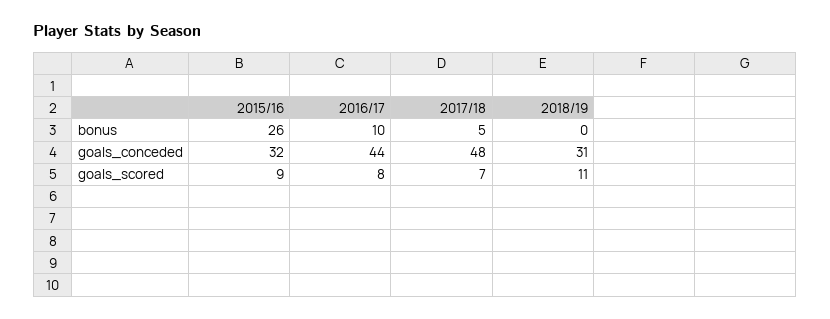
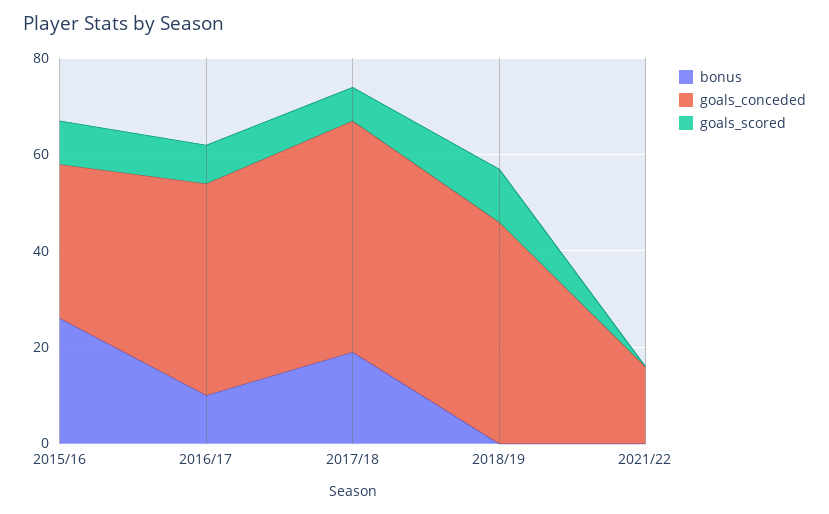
bonus, 2017/18: 5 -> 20
goals_conceded, 2018/19: 31 -> 45
bonus, 2021/22: none -> 0
goals_conceded, 2021/22: none -> 15
goals_scored, 2021/22: none -> 0

